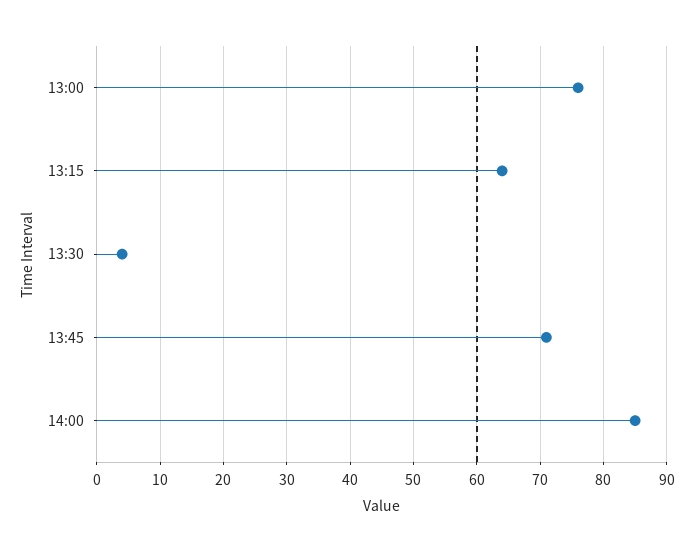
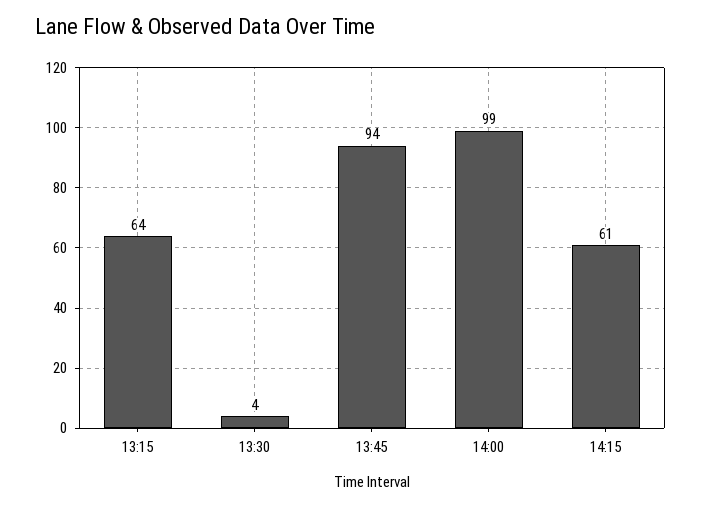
13:00: 76 -> none
13:45: 71 -> 94
14:00: 85 -> 99
14:15: none -> 61

